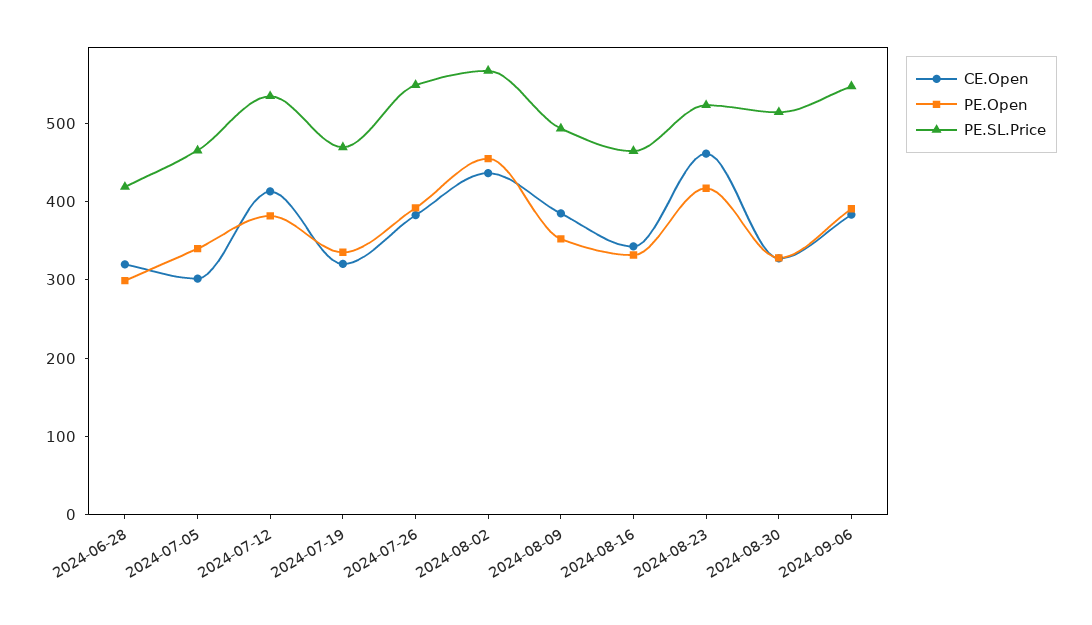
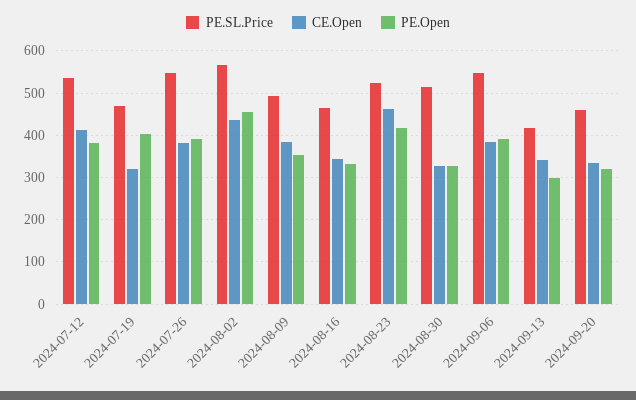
CE.Open, 2024-06-28: 320 -> none
PE.Open, 2024-06-28: 300 -> none
PE.SL.Price, 2024-06-28: 420 -> none
CE.Open, 2024-07-05: 300 -> none
PE.Open, 2024-07-05: 340 -> none
PE.SL.Price, 2024-07-05: 460 -> none
PE.Open, 2024-07-19: 340 -> 400
PE.SL.Price, 2024-09-13: none -> 420
CE.Open, 2024-09-13: none -> 340
PE.Open, 2024-09-13: none -> 300
PE.SL.Price, 2024-09-20: none -> 460
CE.Open, 2024-09-20: none -> 340
PE.Open, 2024-09-20: none -> 320

